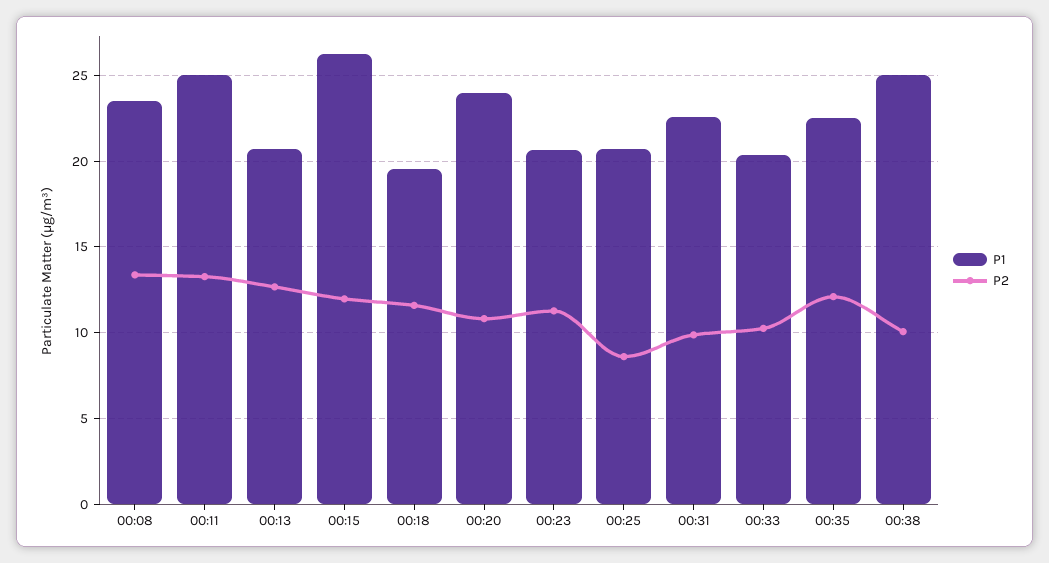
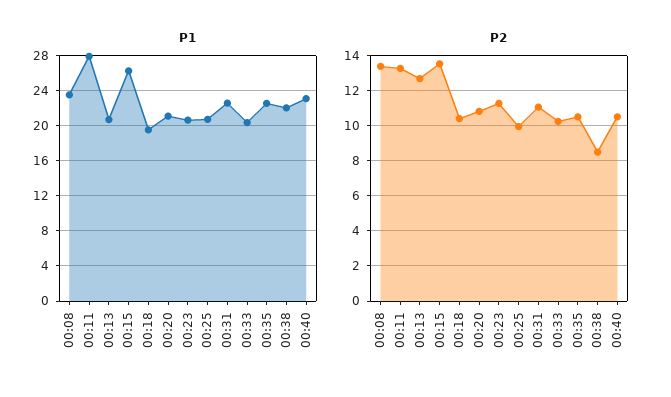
P1, 00:11: 25 -> 28
P2, 00:15: 12 -> 13.5
P2, 00:18: 11.5 -> 10.5
P1, 00:20: 24 -> 21
P2, 00:25: 8.5 -> 10
P2, 00:31: 10 -> 11
P2, 00:35: 12 -> 10.5
P1, 00:38: 25 -> 22
P2, 00:38: 10 -> 8.5
P1, 00:40: none -> 23
P2, 00:40: none -> 10.5

